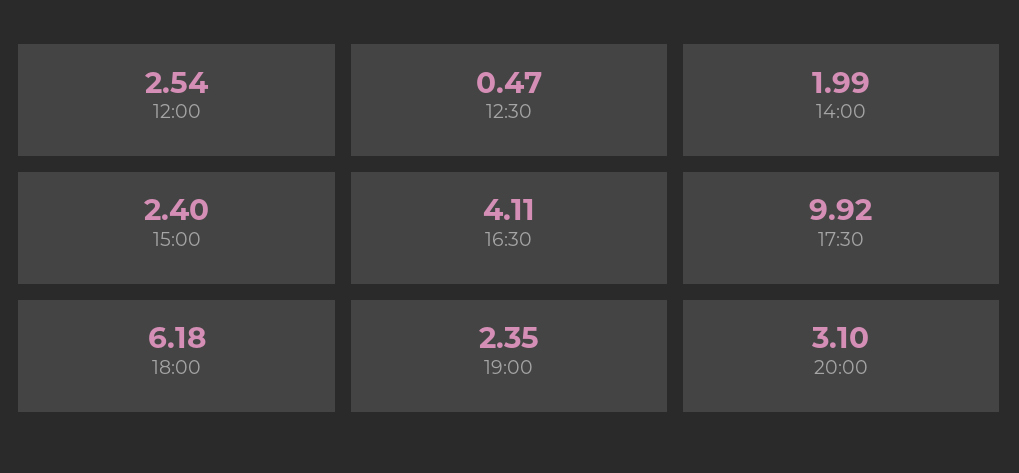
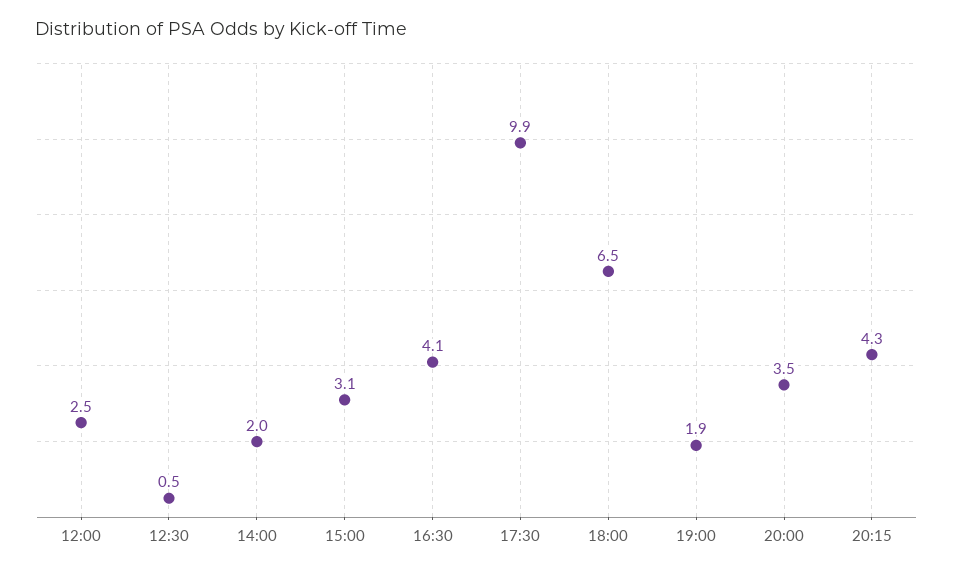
15:00: 2.4 -> 3.1
18:00: 6.18 -> 6.5
19:00: 2.35 -> 1.9
20:00: 3.1 -> 3.5
20:15: none -> 4.3

